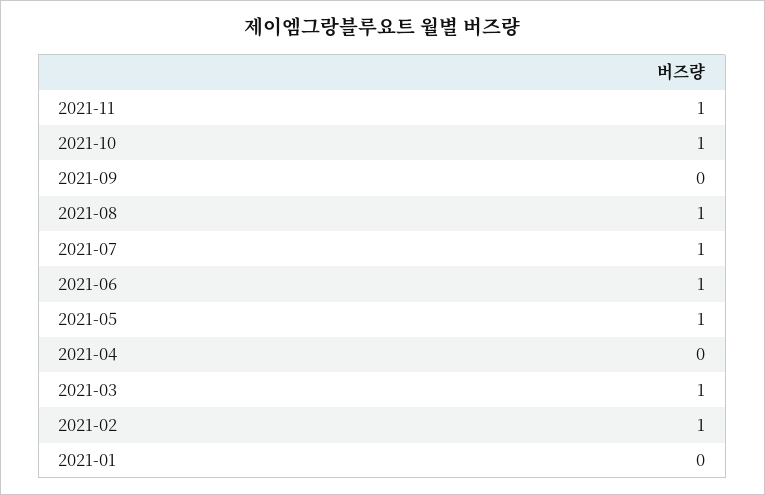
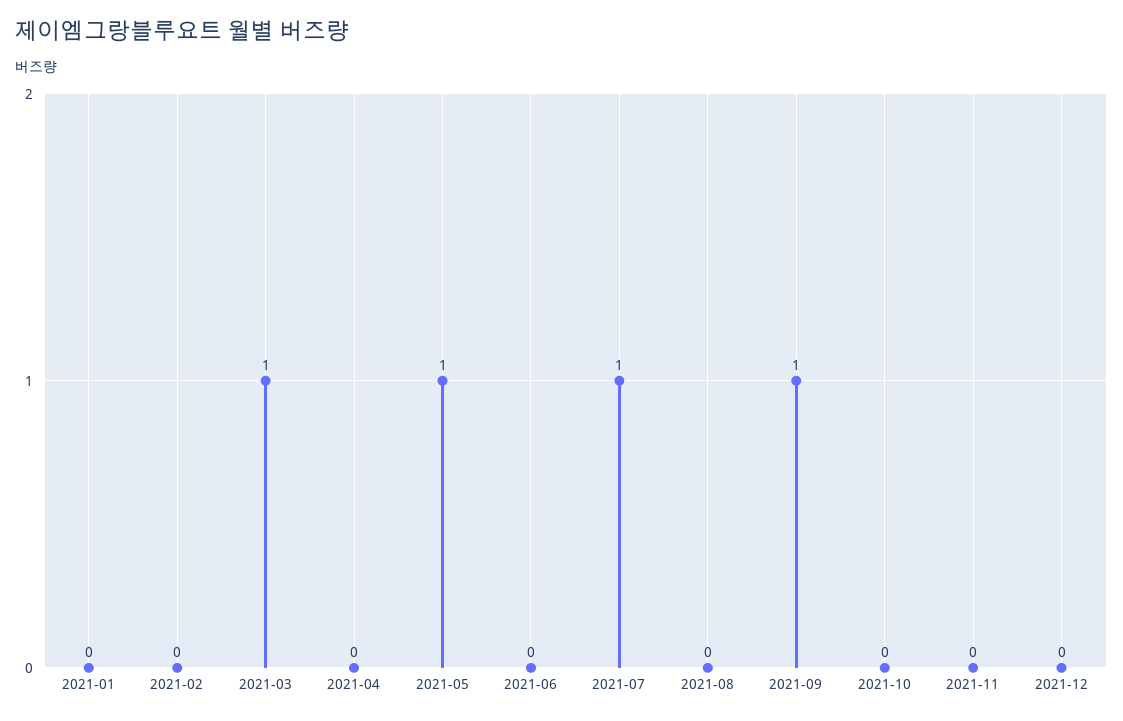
2021-11: 1 -> 0
2021-10: 1 -> 0
2021-09: 0 -> 1
2021-08: 1 -> 0
2021-06: 1 -> 0
2021-02: 1 -> 0
2021-12: none -> 0

